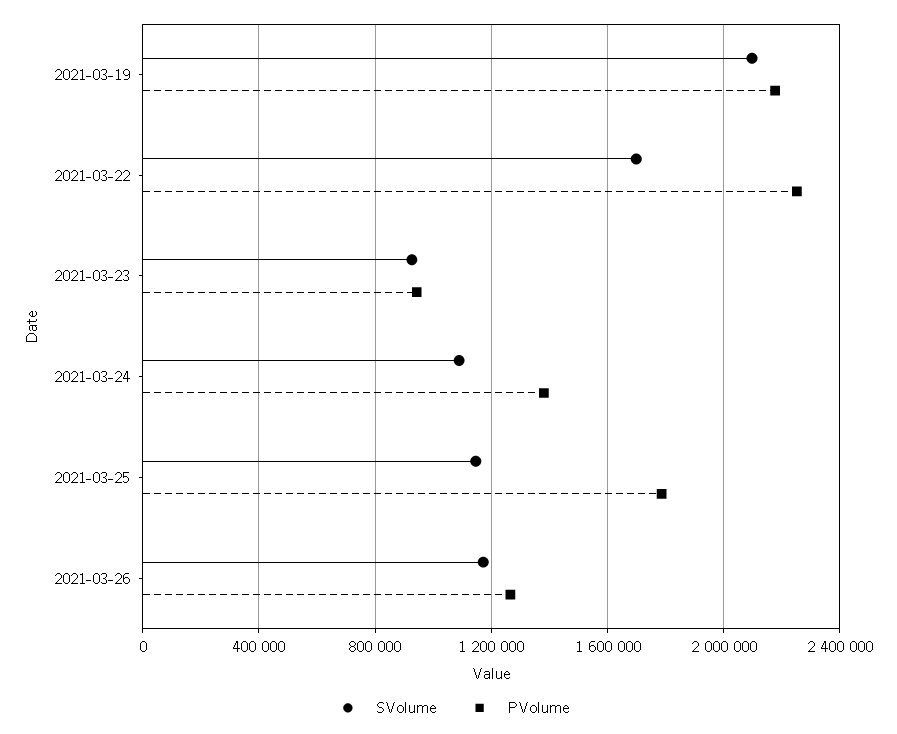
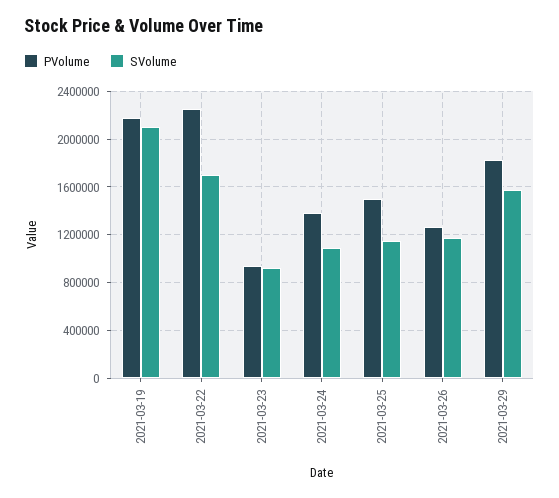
PVolume, 2021-03-25: 1800000 -> 1500000
PVolume, 2021-03-29: none -> 1800000
SVolume, 2021-03-29: none -> 1600000

